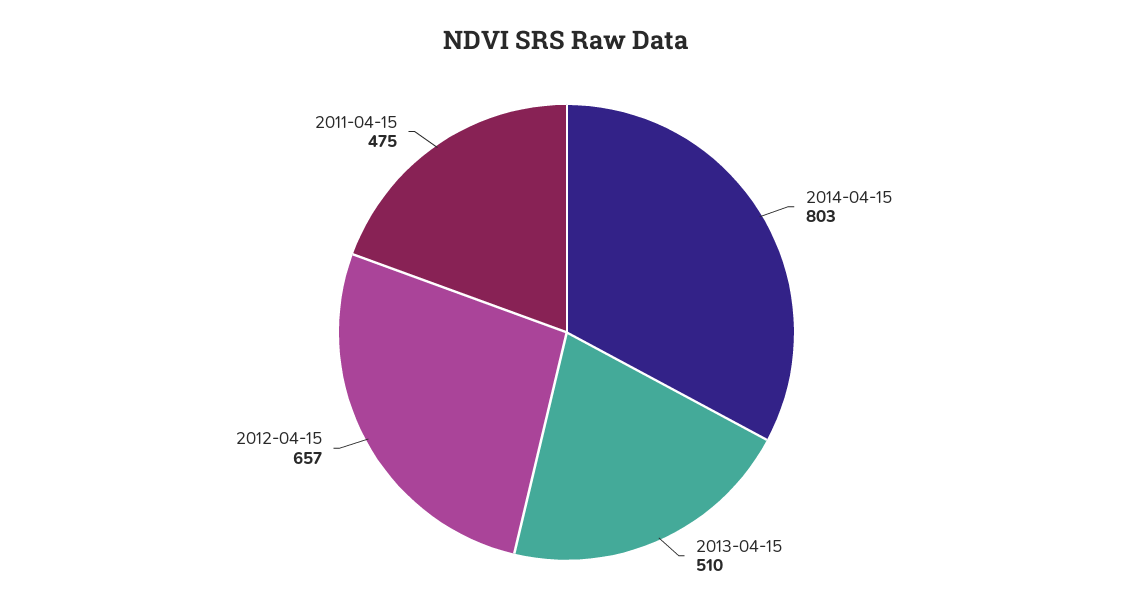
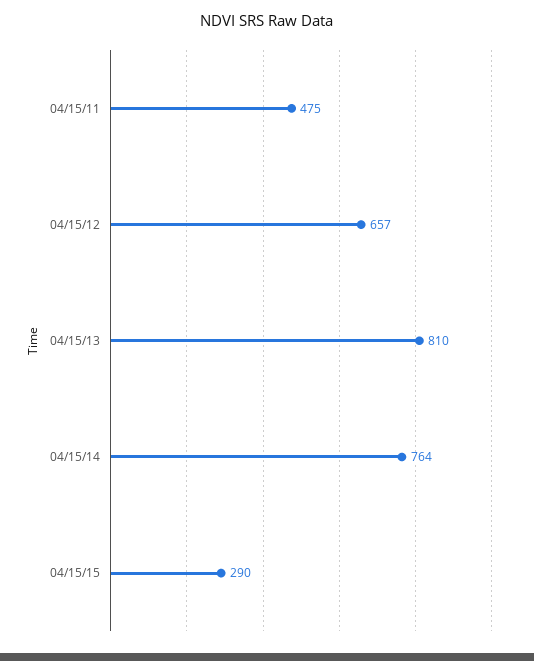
2014-04-15: 803 -> 764
2013-04-15: 510 -> 810
04/15/15: none -> 290

